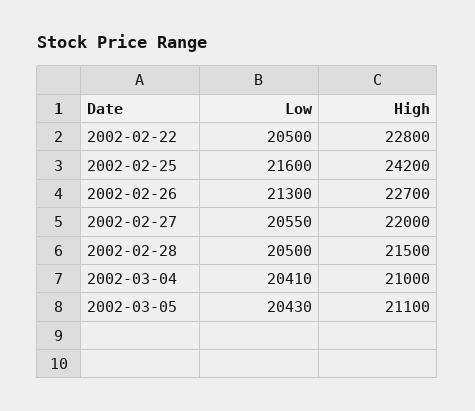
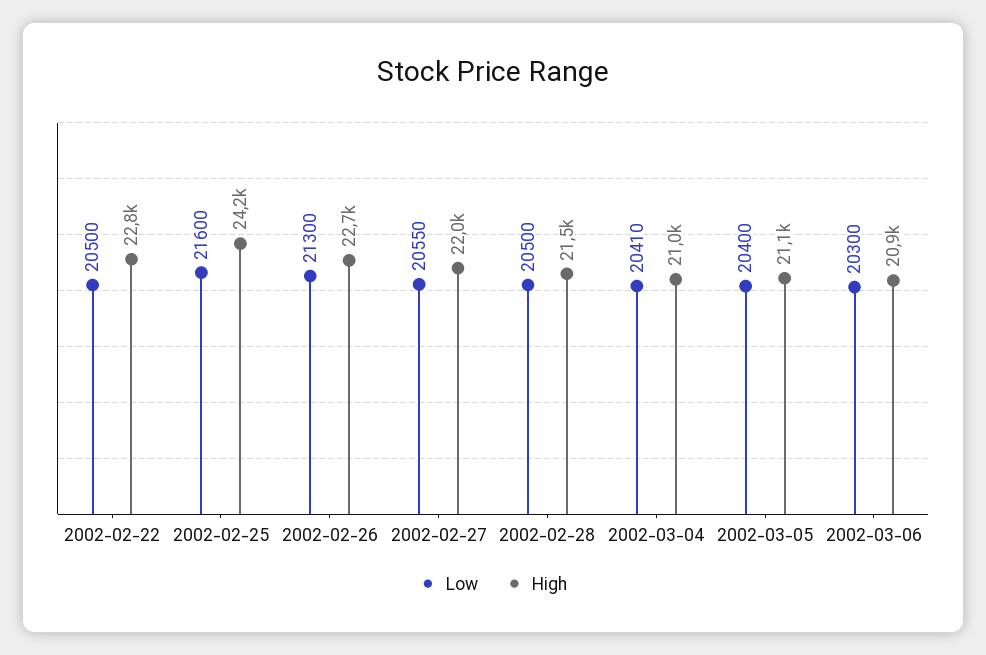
Low, 2002-03-05: 20430 -> 20400
Low, 2002-03-06: none -> 20300
High, 2002-03-06: none -> 20900

